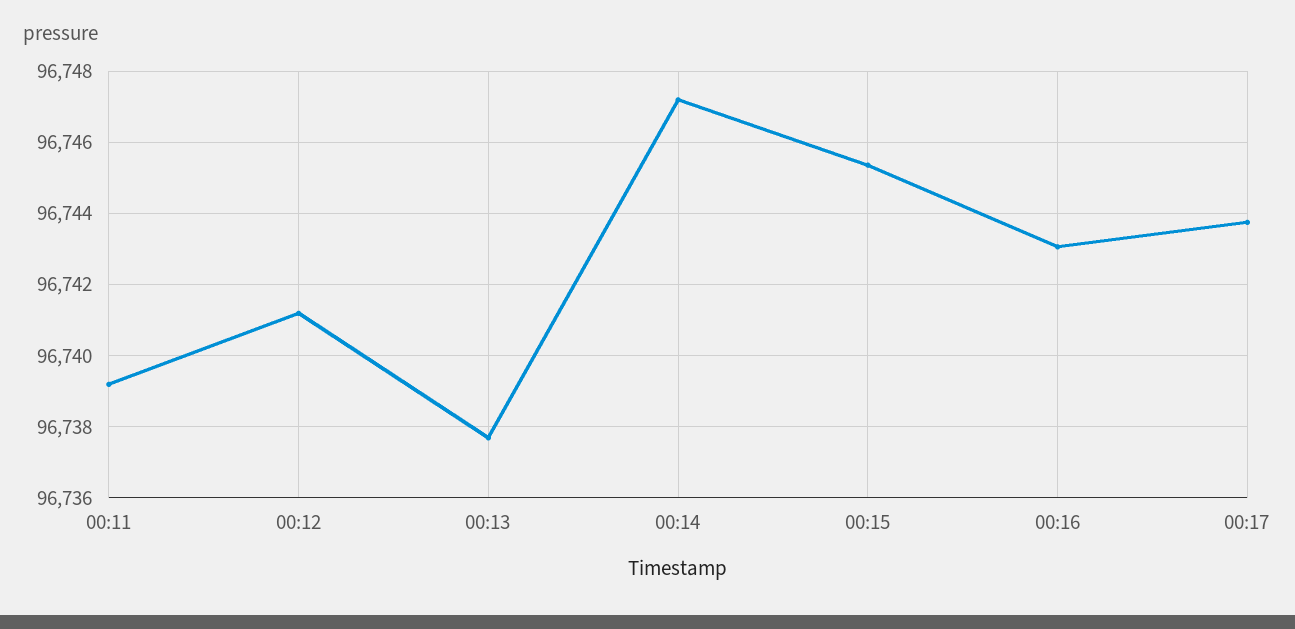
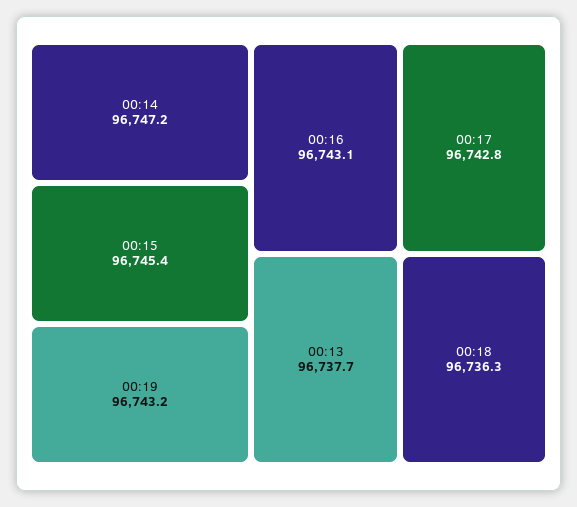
00:11: 96739.2 -> none
00:12: 96741.2 -> none
00:17: 96743.8 -> 96742.8
00:19: none -> 96743.2
00:18: none -> 96736.3

